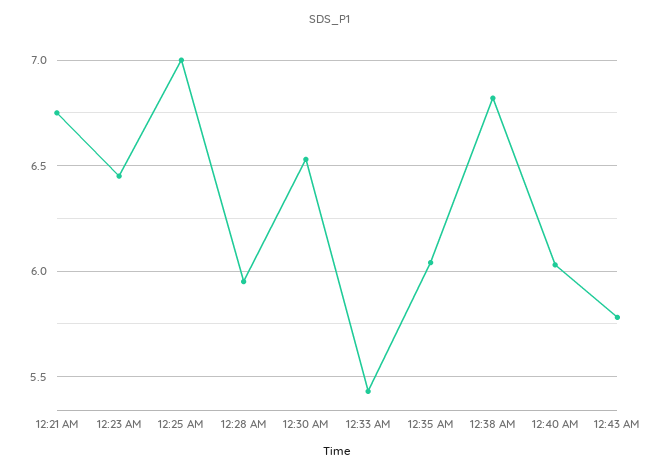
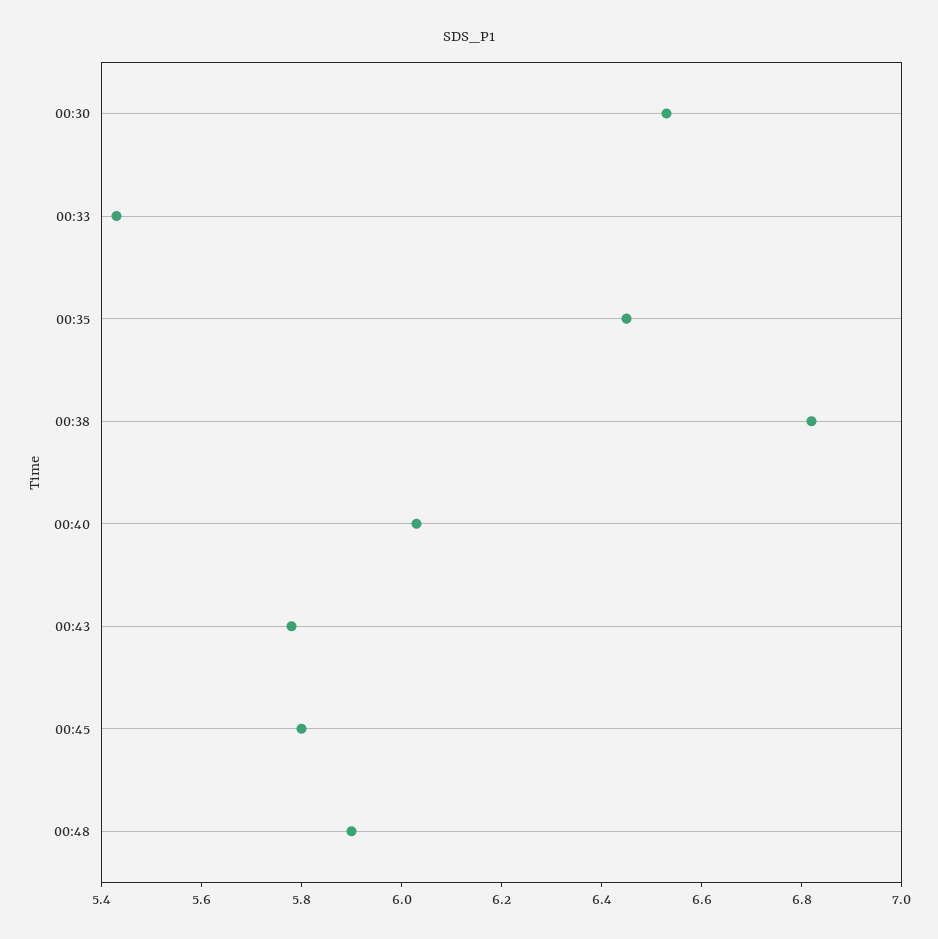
12:21 AM: 6.75 -> none
12:23 AM: 6.45 -> none
12:25 AM: 7 -> none
12:28 AM: 5.95 -> none
12:35 AM: 6.05 -> 6.45
00:45: none -> 5.8
00:48: none -> 5.9

